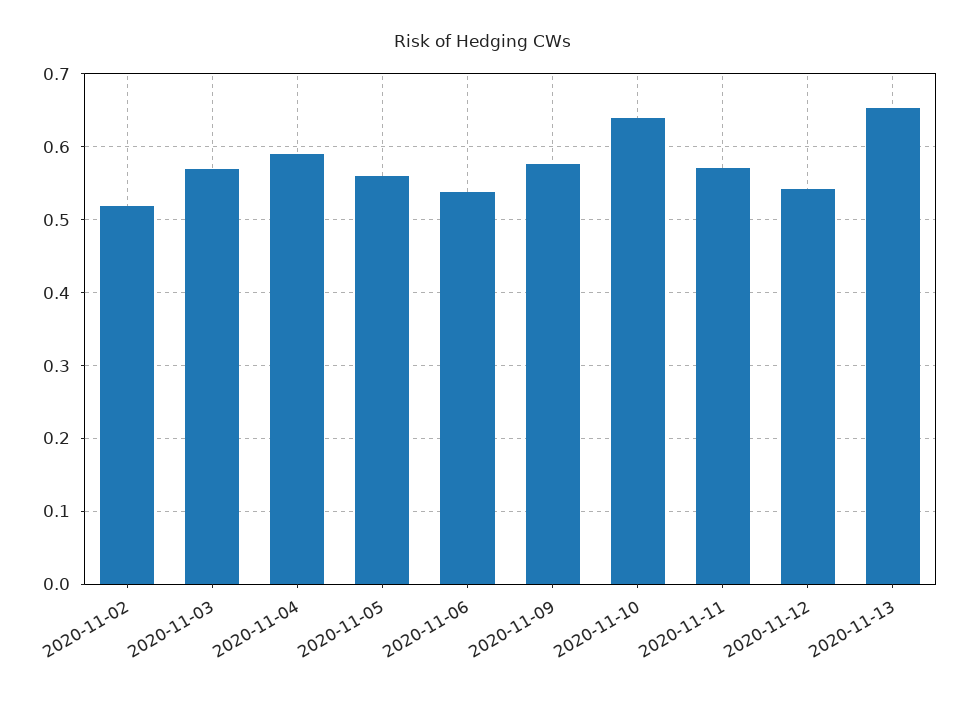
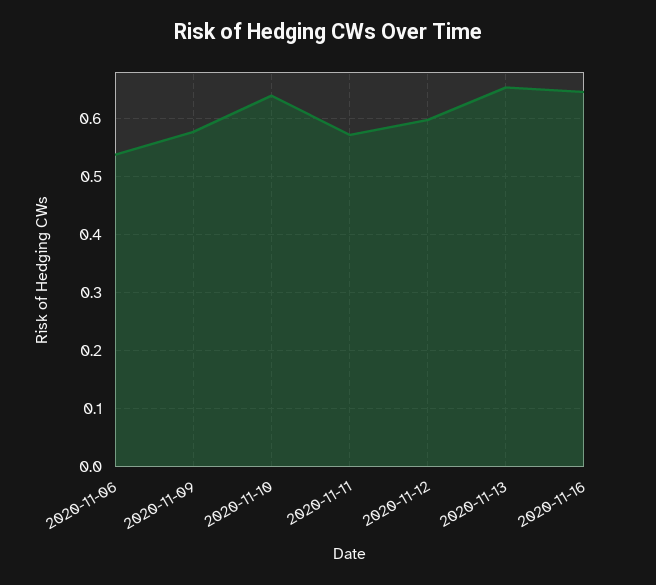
2020-11-02: 0.52 -> none
2020-11-03: 0.57 -> none
2020-11-04: 0.59 -> none
2020-11-05: 0.56 -> none
2020-11-12: 0.54 -> 0.6
2020-11-16: none -> 0.64

